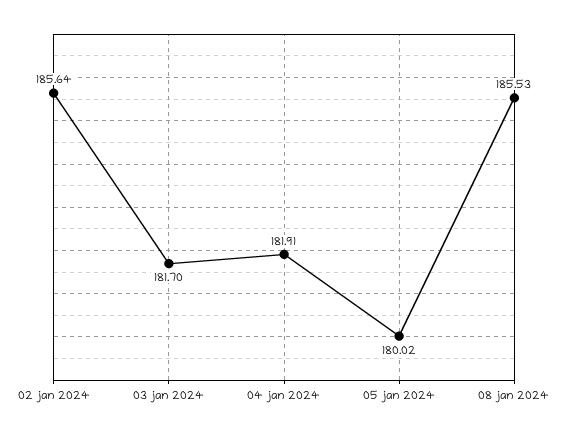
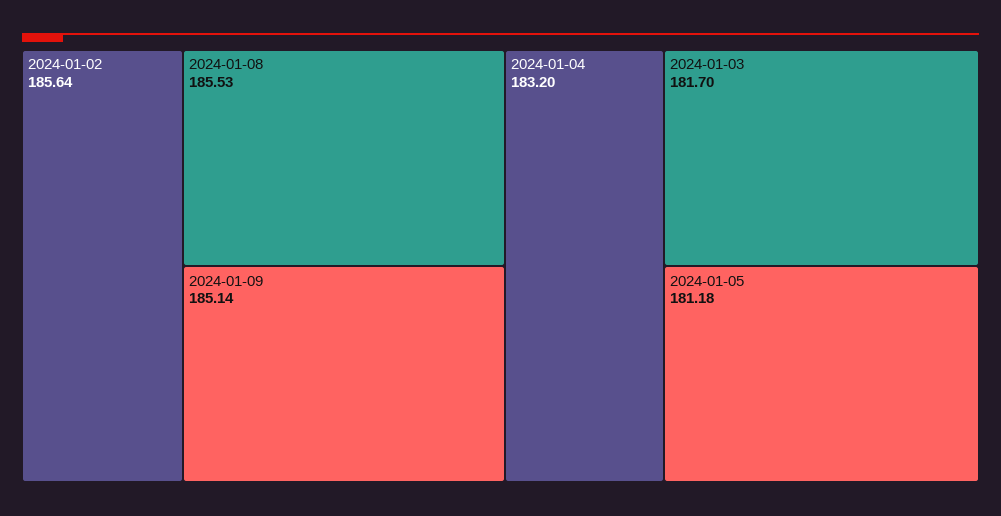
04 jan 2024: 181.91 -> 183.2
05 jan 2024: 180.02 -> 181.18
2024-01-09: none -> 185.14

